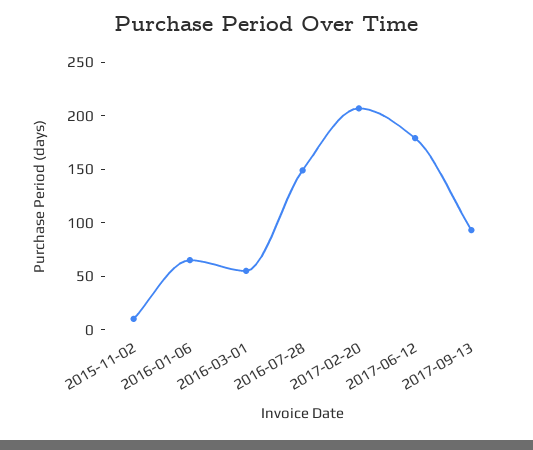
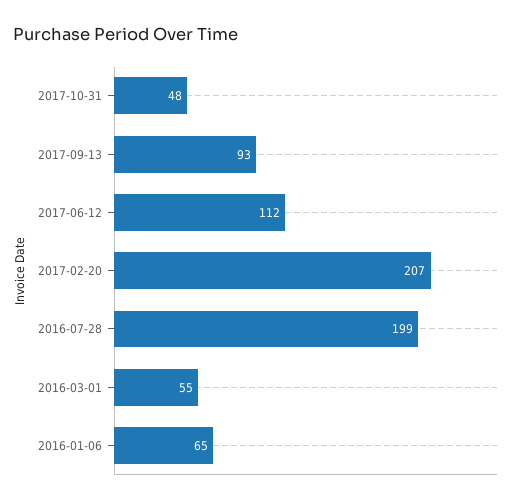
2015-11-02: 10 -> none
2016-07-28: 150 -> 199
2017-06-12: 180 -> 112
2017-10-31: none -> 48

